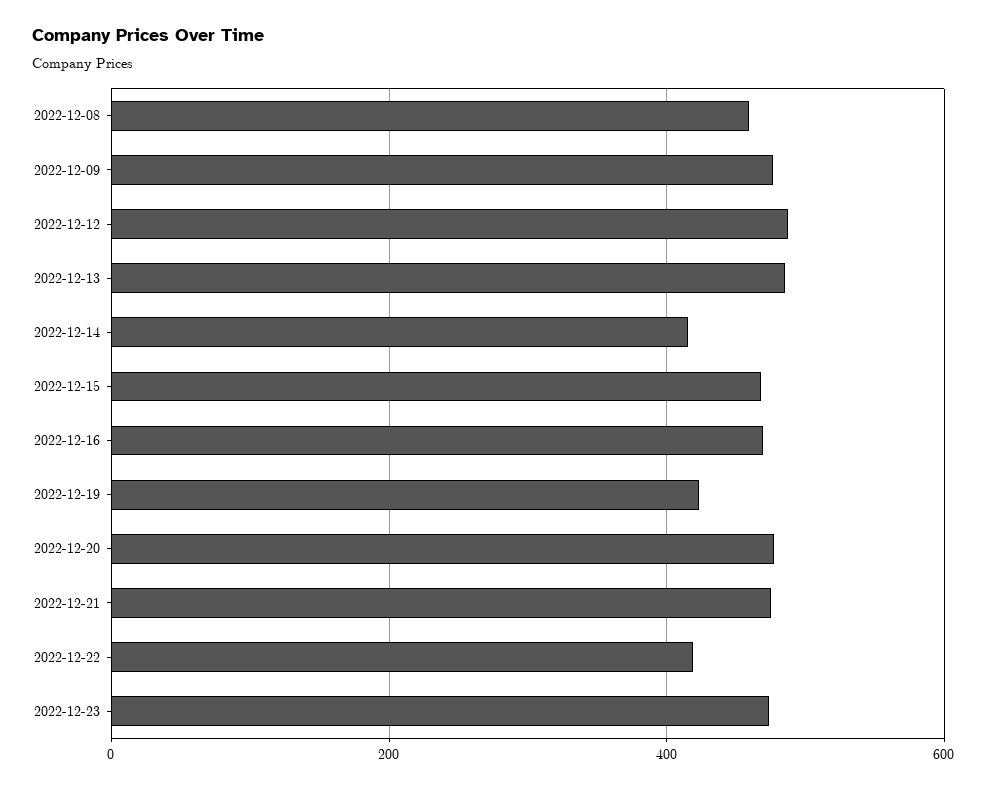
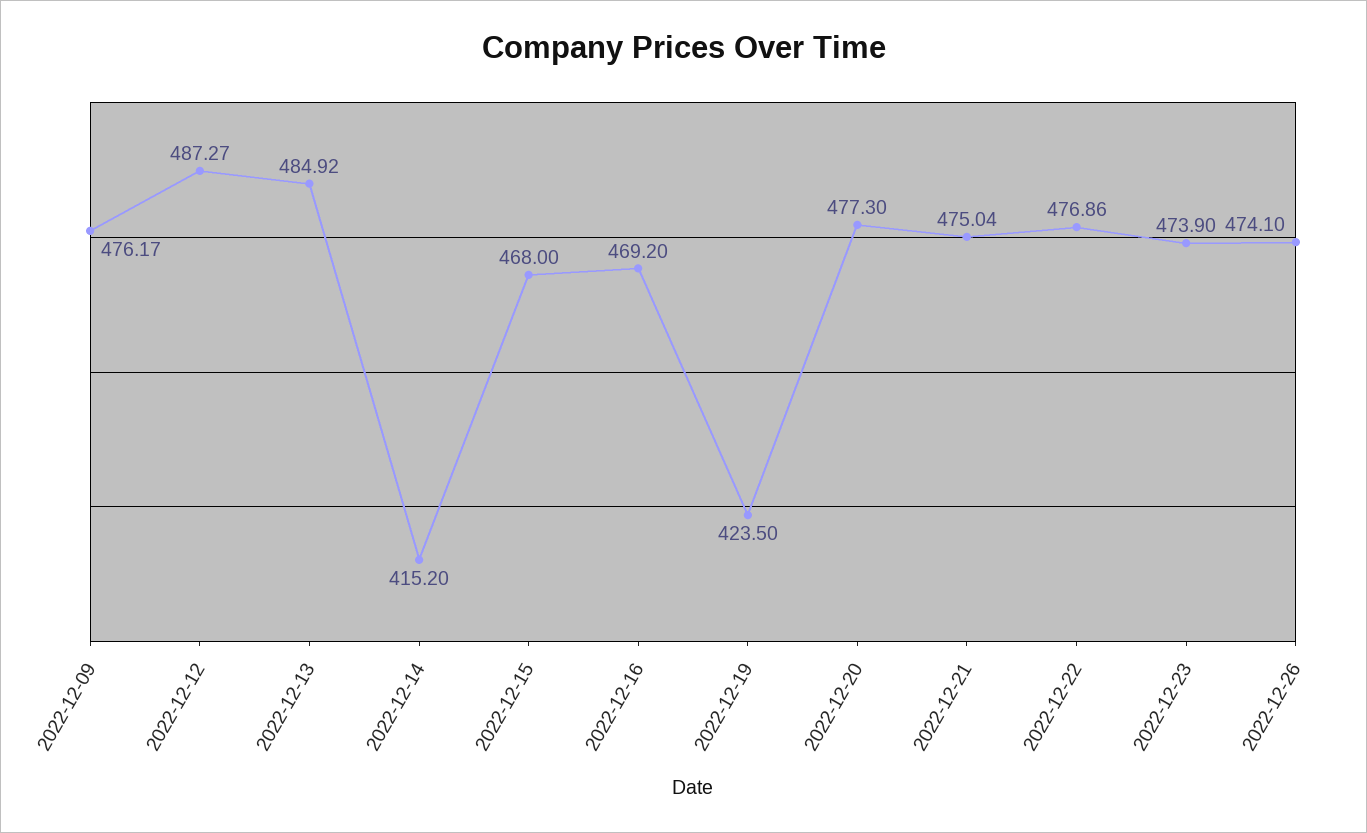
2022-12-08: 460 -> none
2022-12-22: 420 -> 476.86
2022-12-26: none -> 474.1

